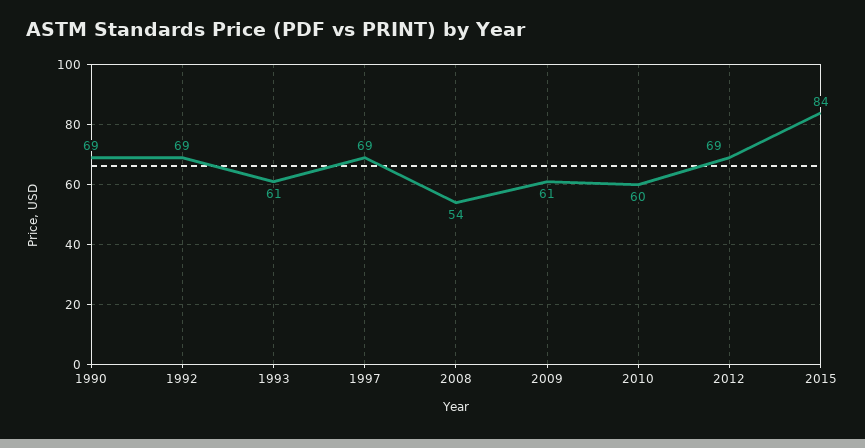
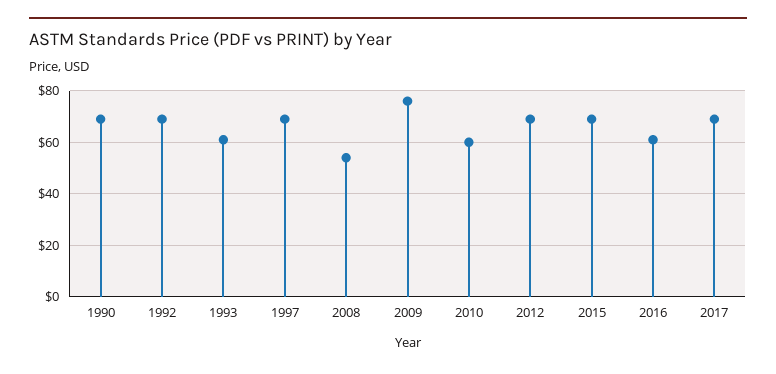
2009: 61 -> 75
2015: 84 -> 70
2016: none -> 60
2017: none -> 70

